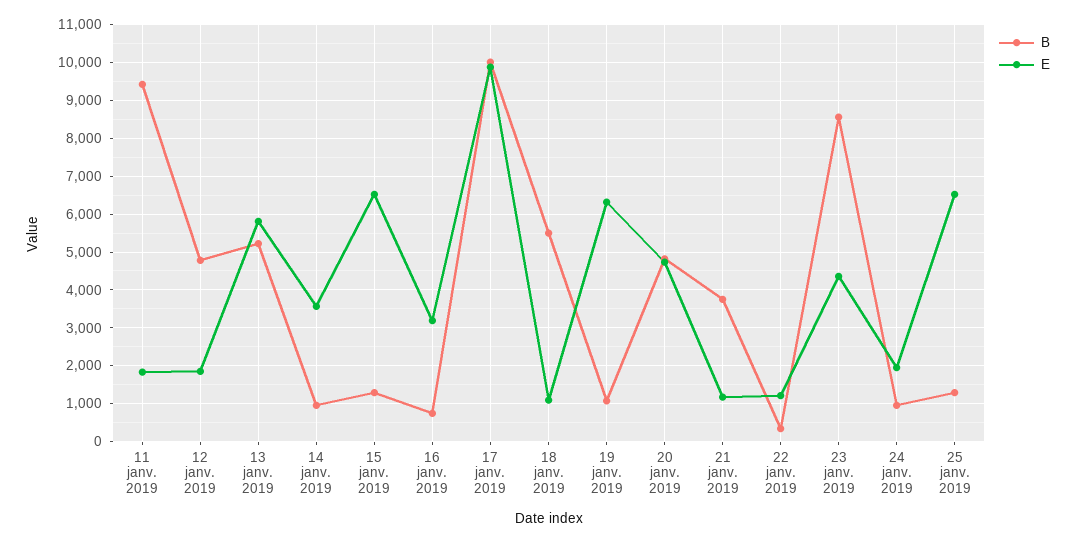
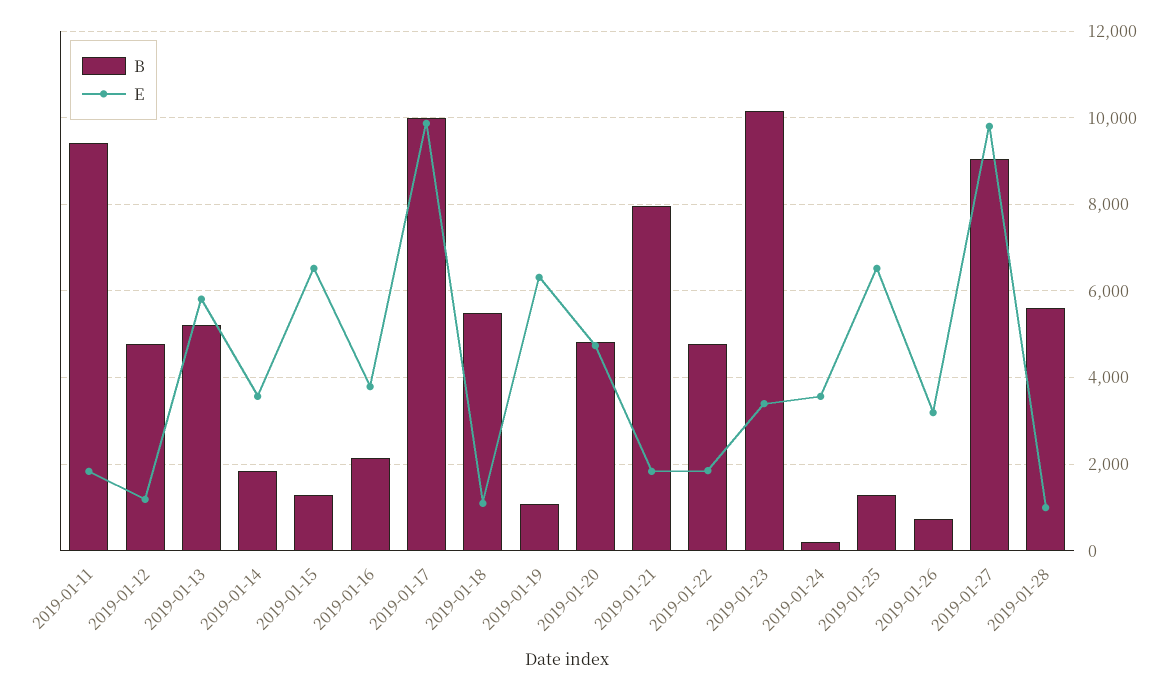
E, 12 janv. 2019: 1800 -> 1200
B, 14 janv. 2019: 1000 -> 1800
B, 16 janv. 2019: 800 -> 2200
E, 16 janv. 2019: 3200 -> 3800
B, 21 janv. 2019: 3800 -> 8000
E, 21 janv. 2019: 1200 -> 1800
B, 22 janv. 2019: 400 -> 4800
E, 22 janv. 2019: 1200 -> 1800
B, 23 janv. 2019: 8600 -> 10200
E, 23 janv. 2019: 4400 -> 3400
B, 24 janv. 2019: 1000 -> 200
E, 24 janv. 2019: 2000 -> 3600
B, 2019-01-26: none -> 800
E, 2019-01-26: none -> 3200
B, 2019-01-27: none -> 9000
E, 2019-01-27: none -> 9800
B, 2019-01-28: none -> 5600
E, 2019-01-28: none -> 1000

